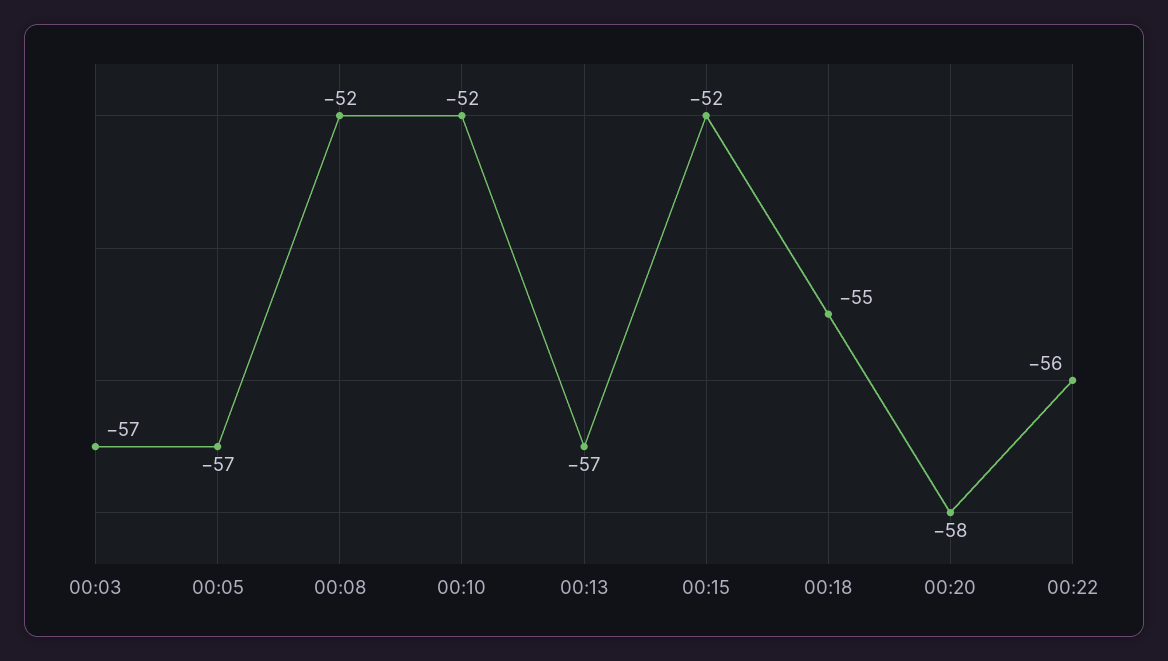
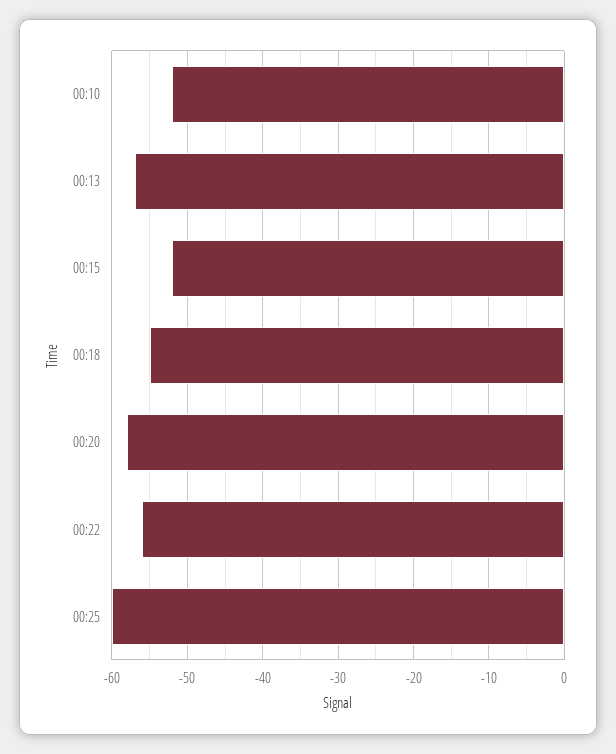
00:03: -57 -> none
00:05: -57 -> none
00:08: -52 -> none
00:25: none -> -60

